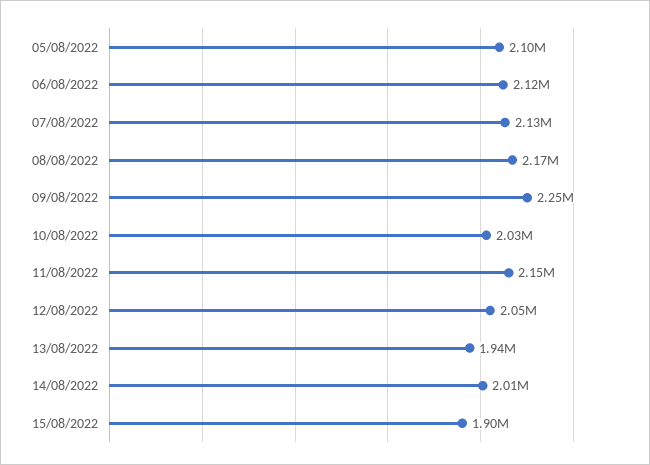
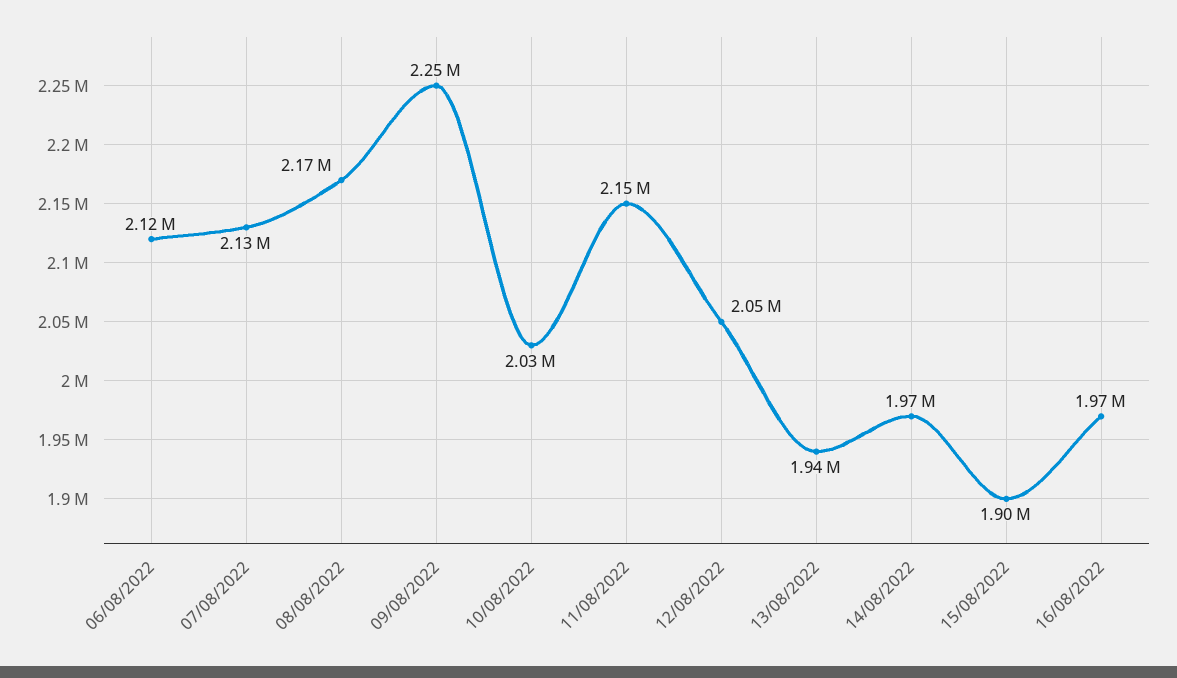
05/08/2022: 2100000 -> none
14/08/2022: 2010000 -> 1970000
16/08/2022: none -> 1970000

